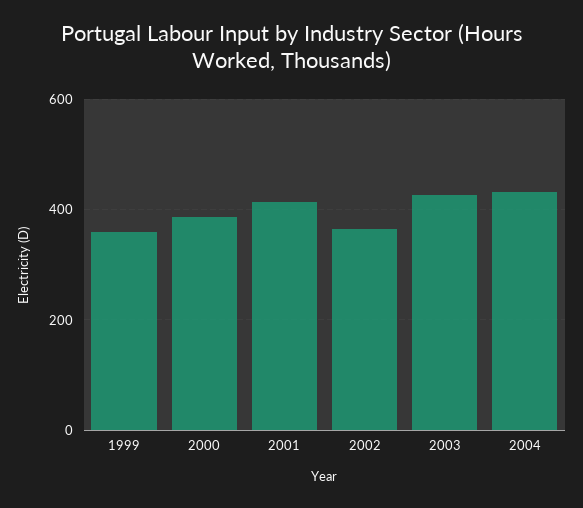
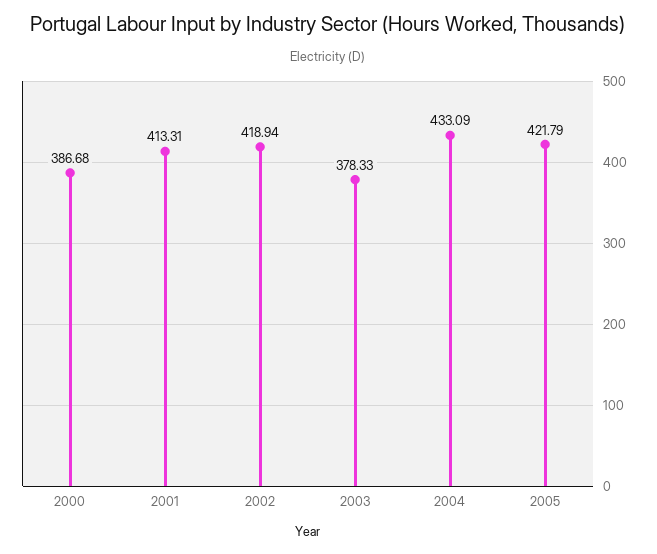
1999: 360 -> none
2002: 360 -> 418.94
2003: 420 -> 378.33
2005: none -> 421.79

